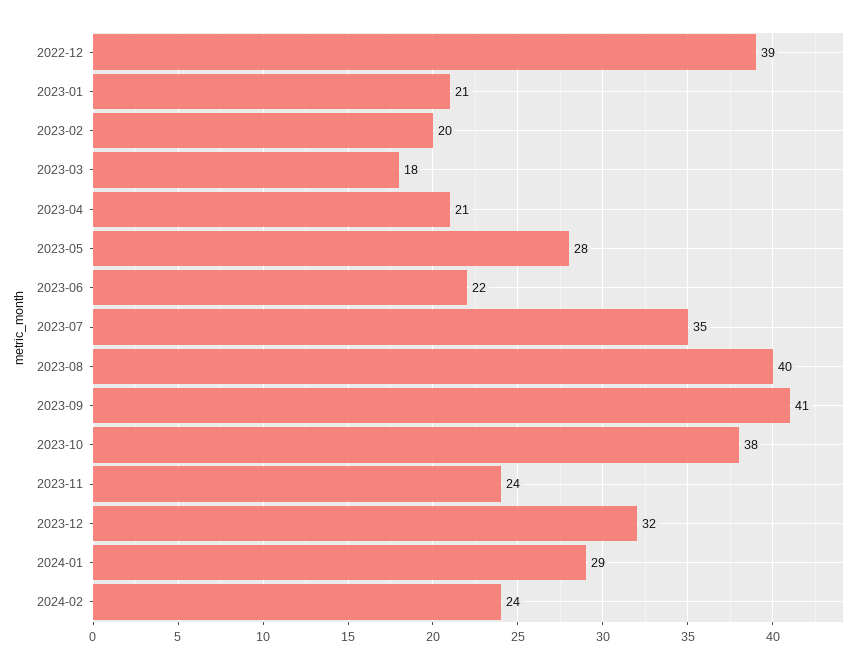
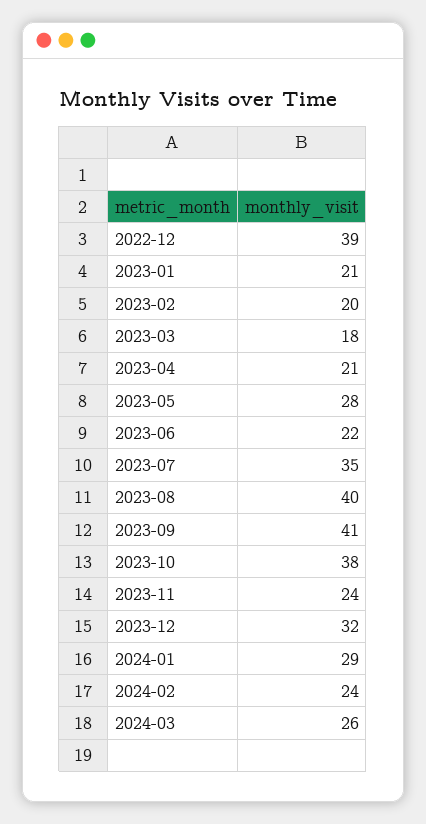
2024-03: none -> 26

